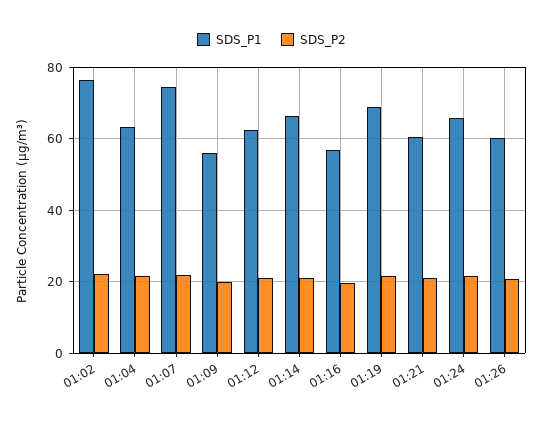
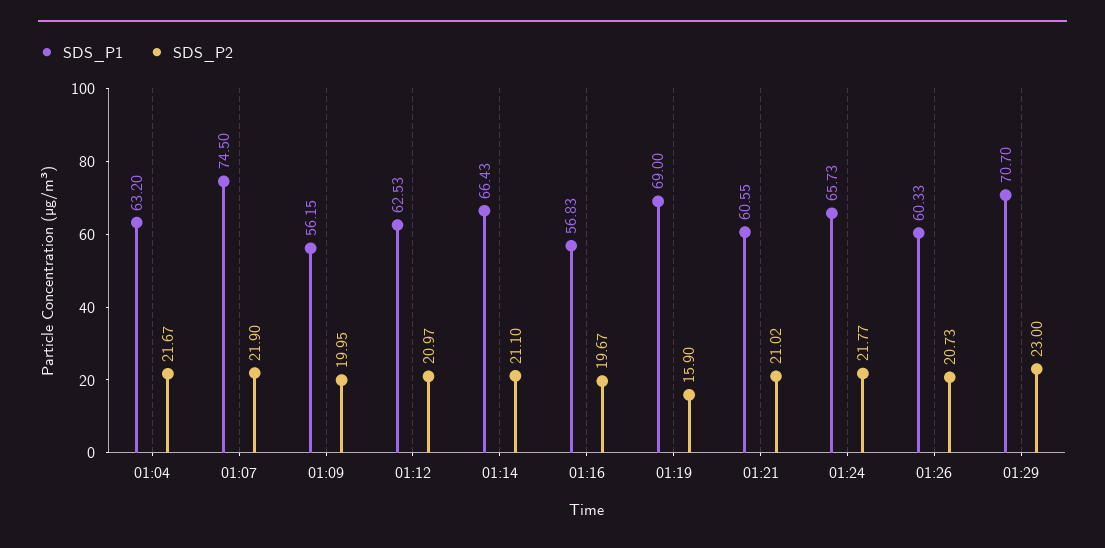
SDS_P1, 01:02: 76 -> none
SDS_P2, 01:02: 22 -> none
SDS_P2, 01:19: 22 -> 15.9
SDS_P1, 01:29: none -> 70.7
SDS_P2, 01:29: none -> 23

